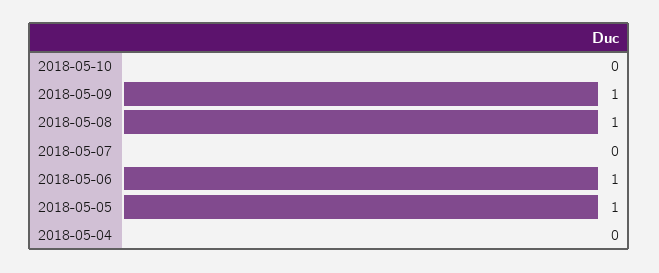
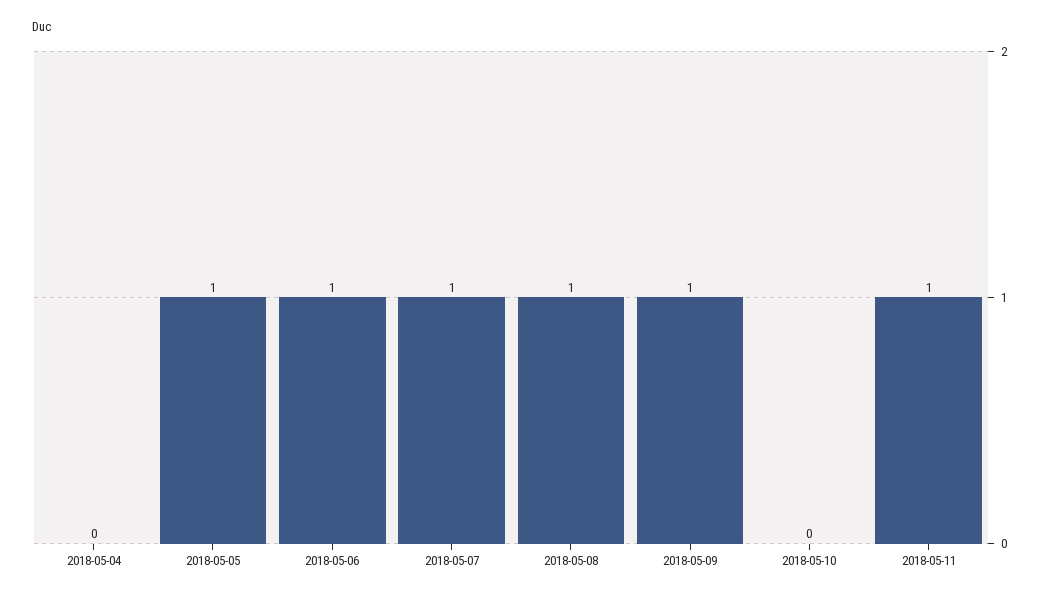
2018-05-07: 0 -> 1
2018-05-11: none -> 1

